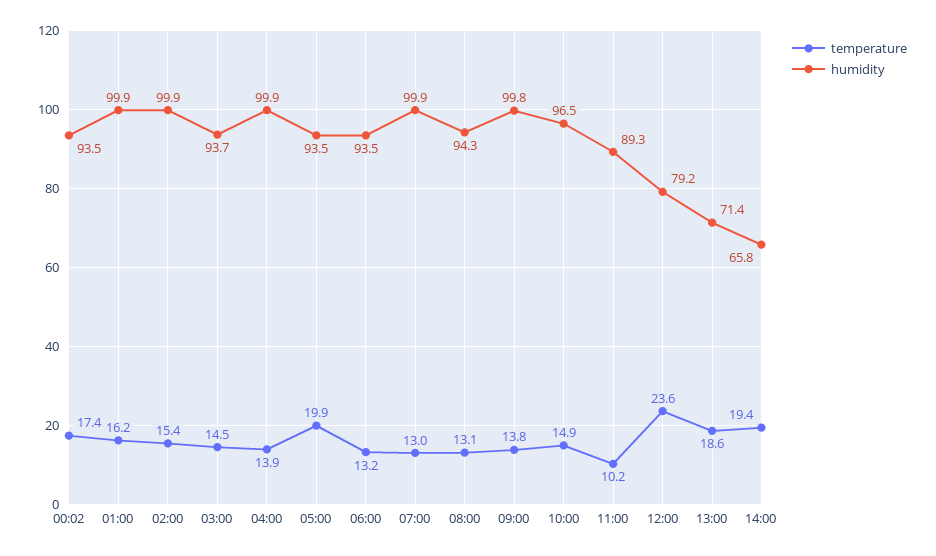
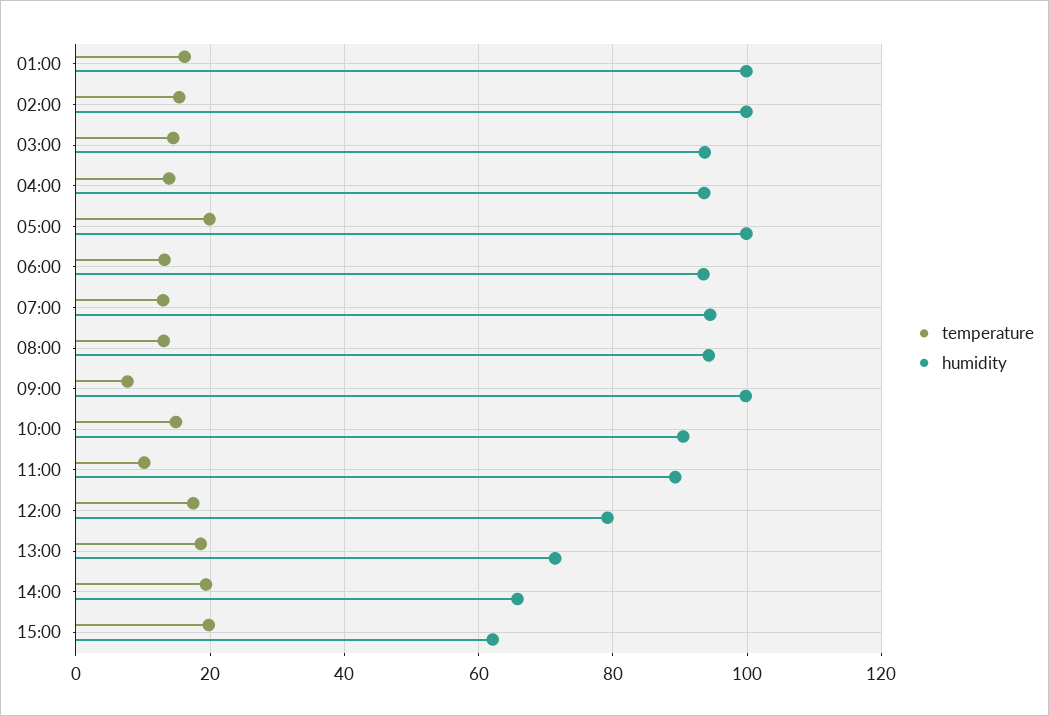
temperature, 00:02: 17.4 -> none
humidity, 00:02: 93.5 -> none
humidity, 04:00: 99.9 -> 94
humidity, 05:00: 93.5 -> 100
humidity, 07:00: 99.9 -> 94
temperature, 09:00: 13.8 -> 8
humidity, 10:00: 96.5 -> 90
temperature, 12:00: 23.6 -> 18
temperature, 15:00: none -> 20
humidity, 15:00: none -> 62

